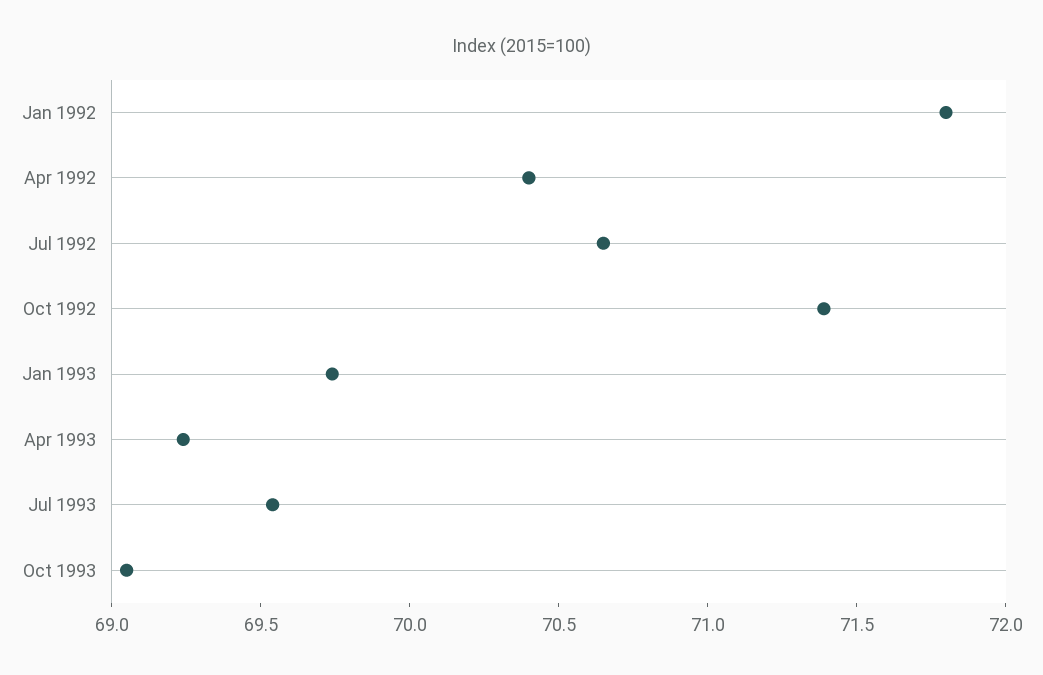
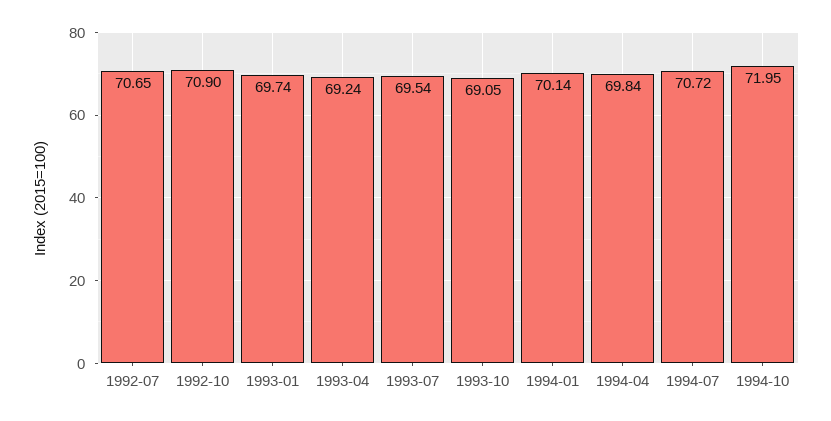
Jan 1992: 71.8 -> none
Apr 1992: 70.4 -> none
Oct 1992: 71.4 -> 70.9
1994-01: none -> 70.14
1994-04: none -> 69.84
1994-07: none -> 70.72
1994-10: none -> 71.95

